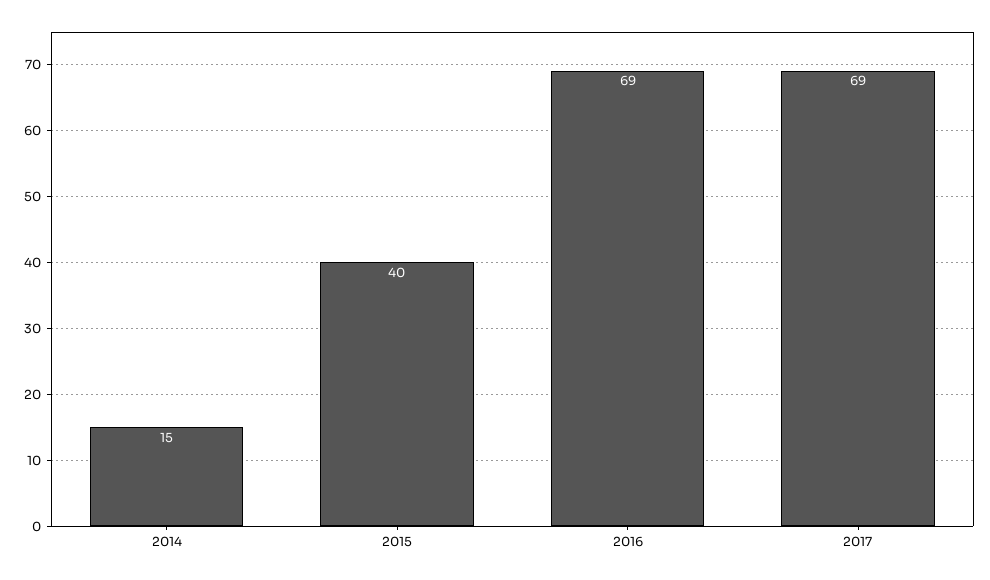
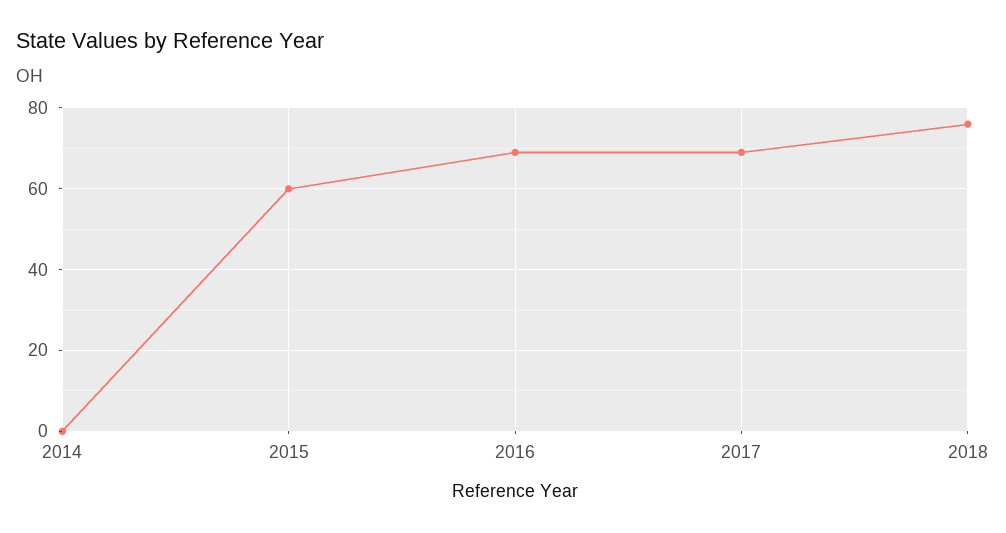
2014: 15 -> 0
2015: 40 -> 60
2018: none -> 75

